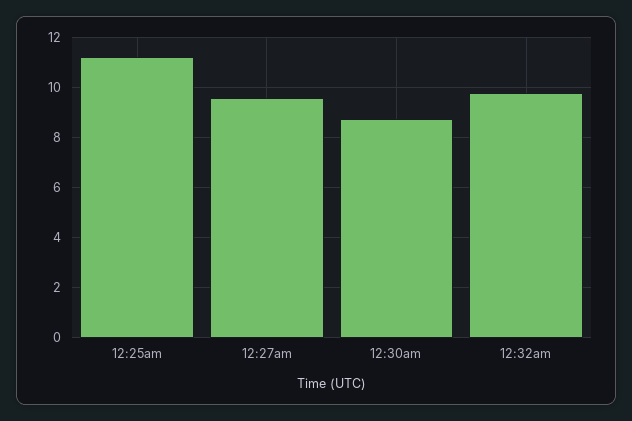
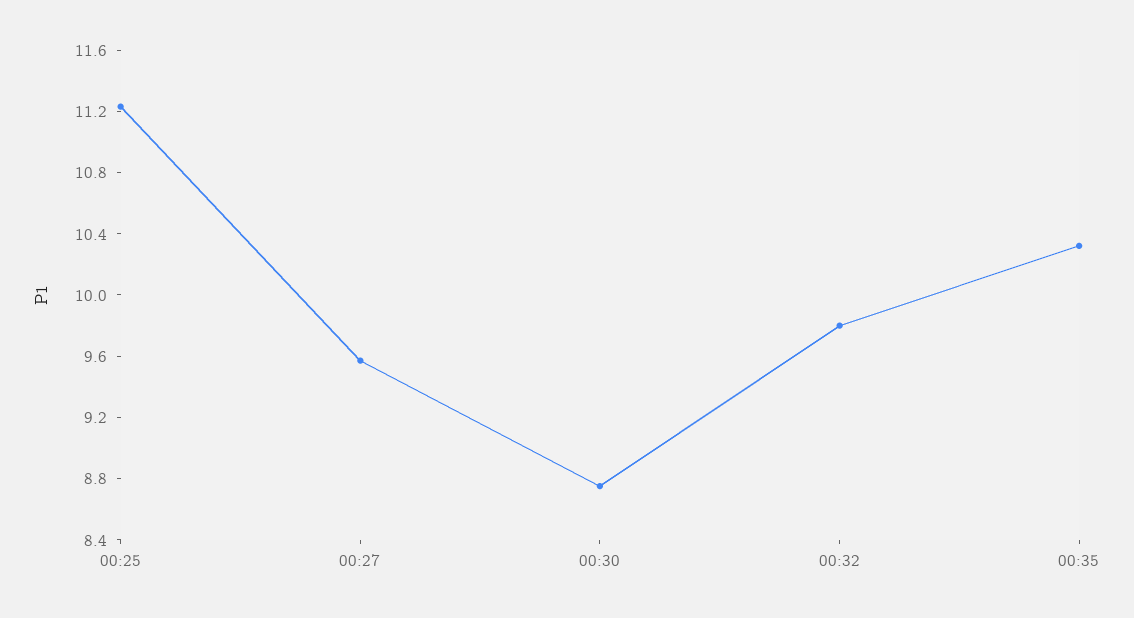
00:35: none -> 10.3

